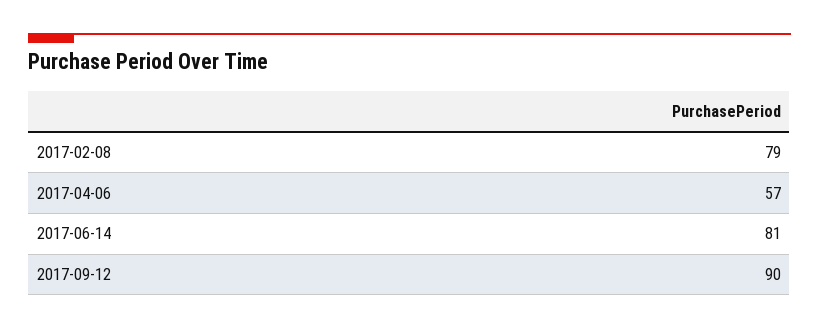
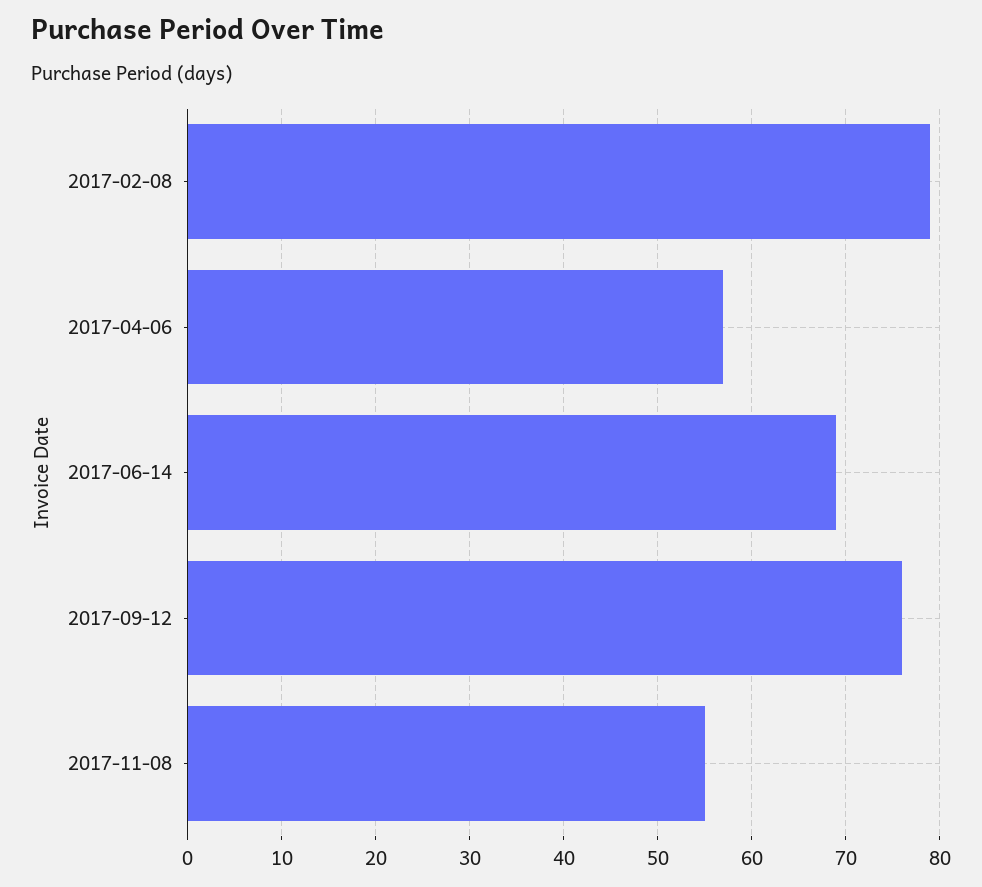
2017-06-14: 81 -> 69
2017-09-12: 90 -> 76
2017-11-08: none -> 55

